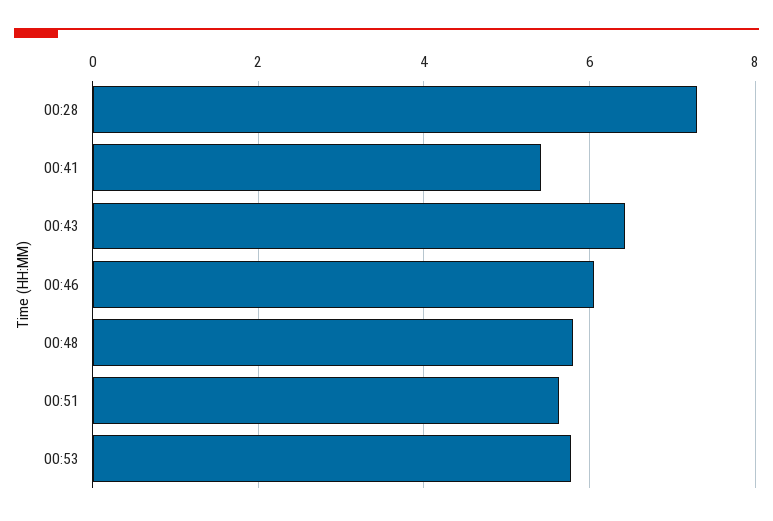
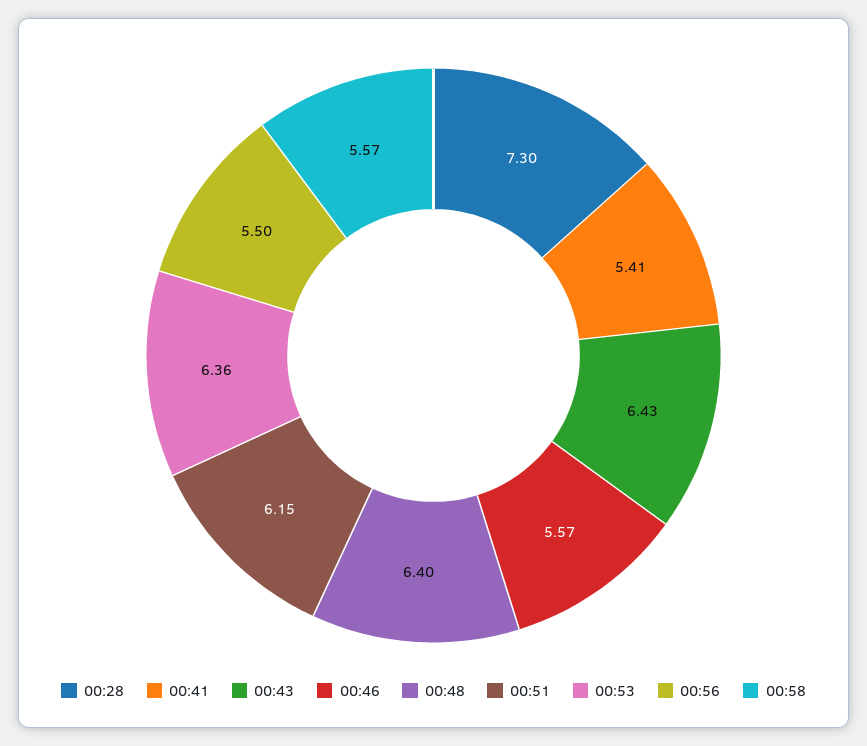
00:46: 6 -> 5.57
00:48: 5.8 -> 6.4
00:51: 5.6 -> 6.15
00:53: 5.8 -> 6.36
00:56: none -> 5.5
00:58: none -> 5.57

